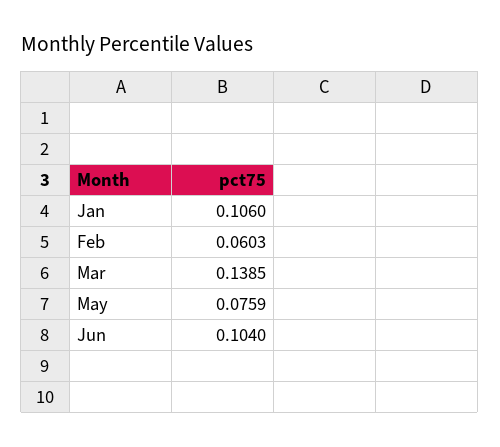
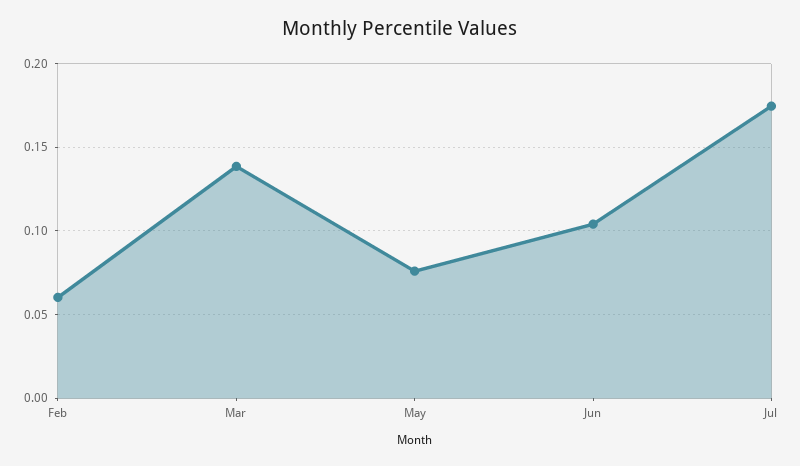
Jan: 0.106 -> none
Jul: none -> 0.175

